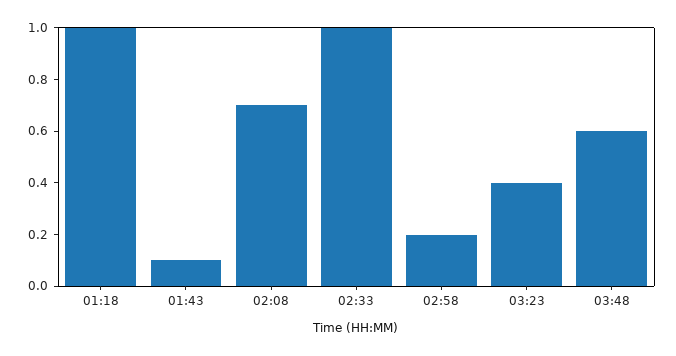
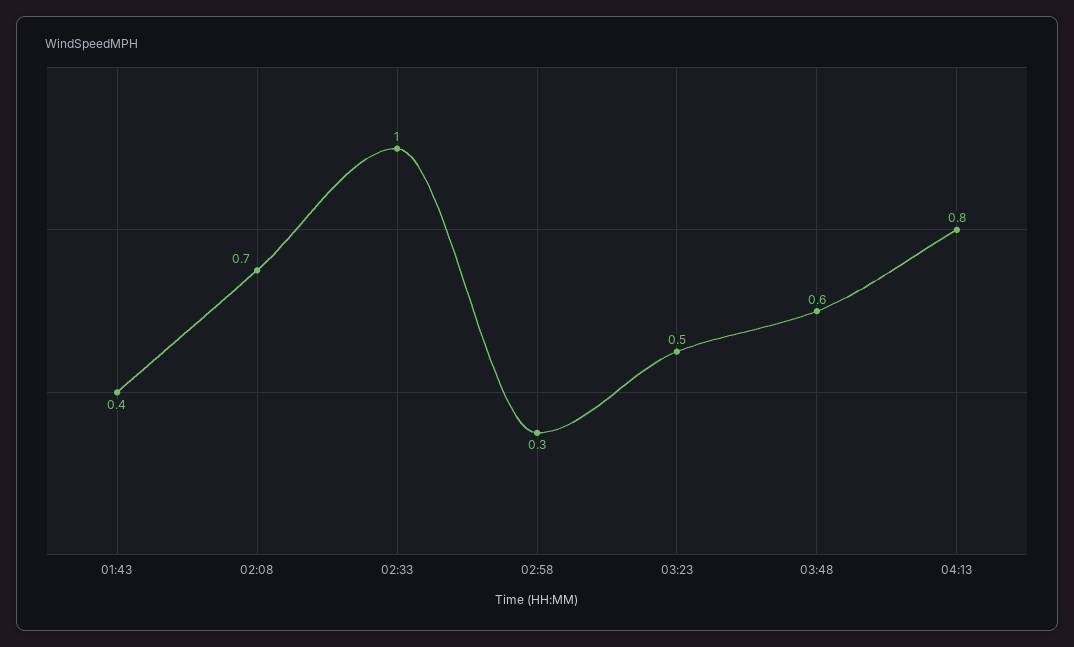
01:18: 1 -> none
01:43: 0.1 -> 0.4
02:58: 0.2 -> 0.3
03:23: 0.4 -> 0.5
04:13: none -> 0.8

